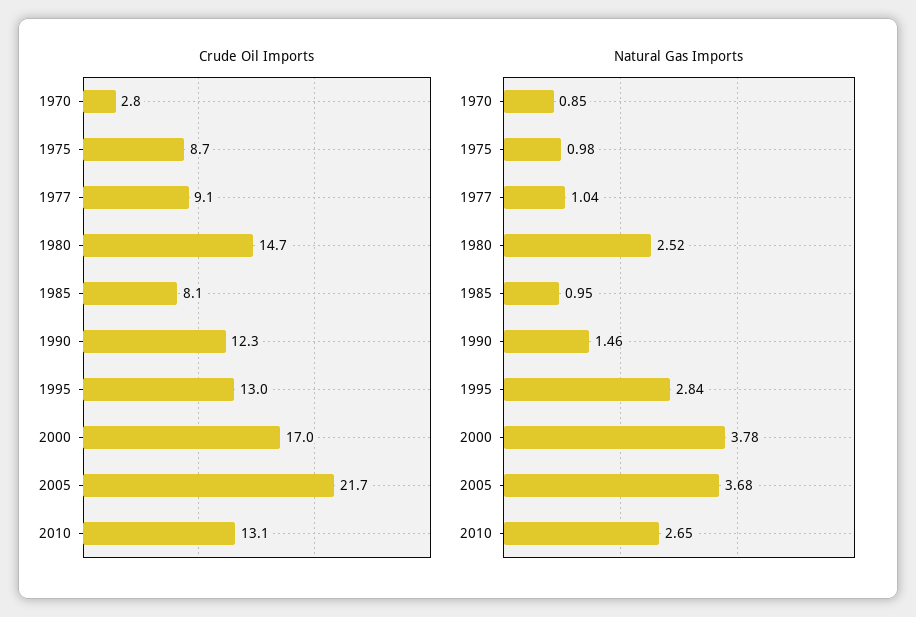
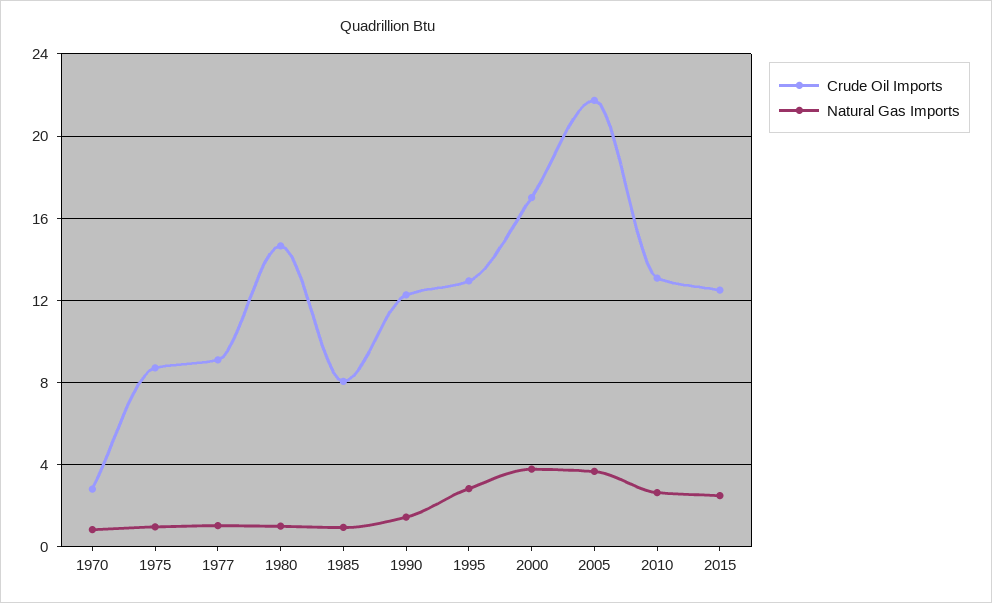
Natural Gas Imports, 1980: 2.52 -> 1
Crude Oil Imports, 2015: none -> 12.5
Natural Gas Imports, 2015: none -> 2.5

